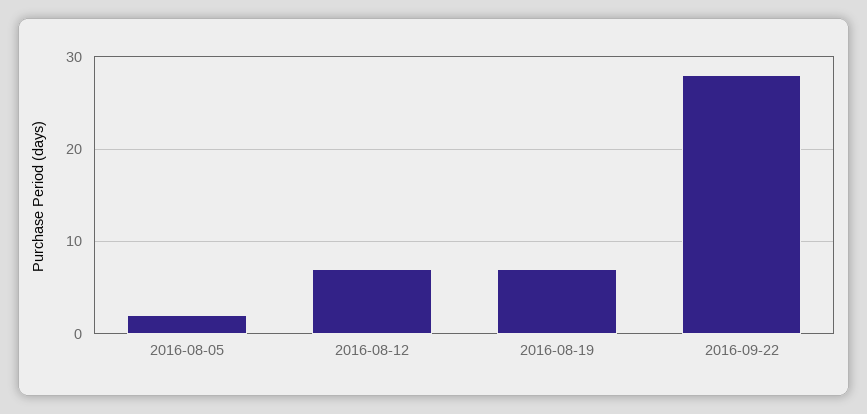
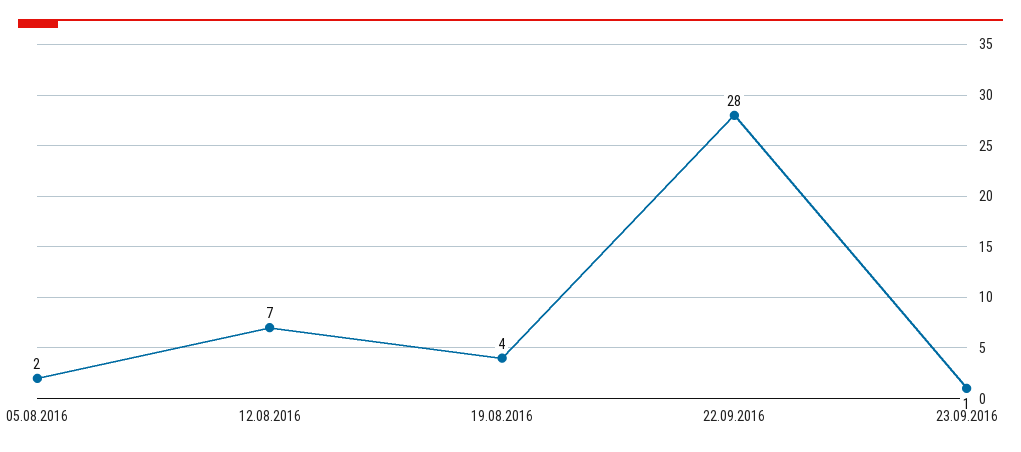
2016-08-19: 7 -> 4
23.09.2016: none -> 1

